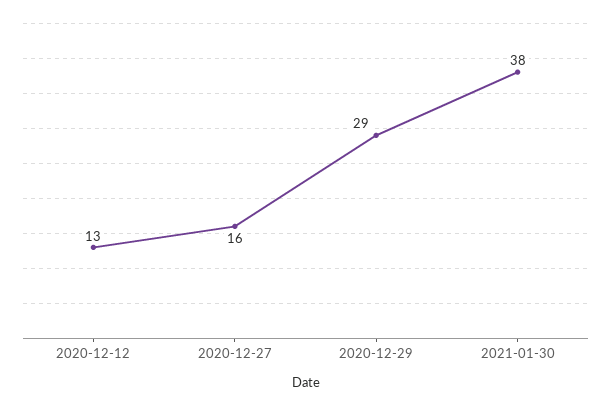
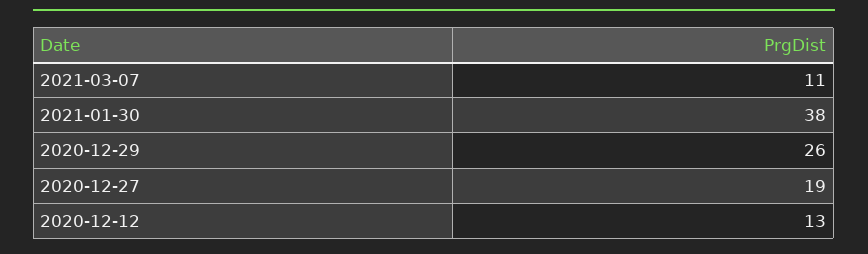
2020-12-27: 16 -> 19
2020-12-29: 29 -> 26
2021-03-07: none -> 11

